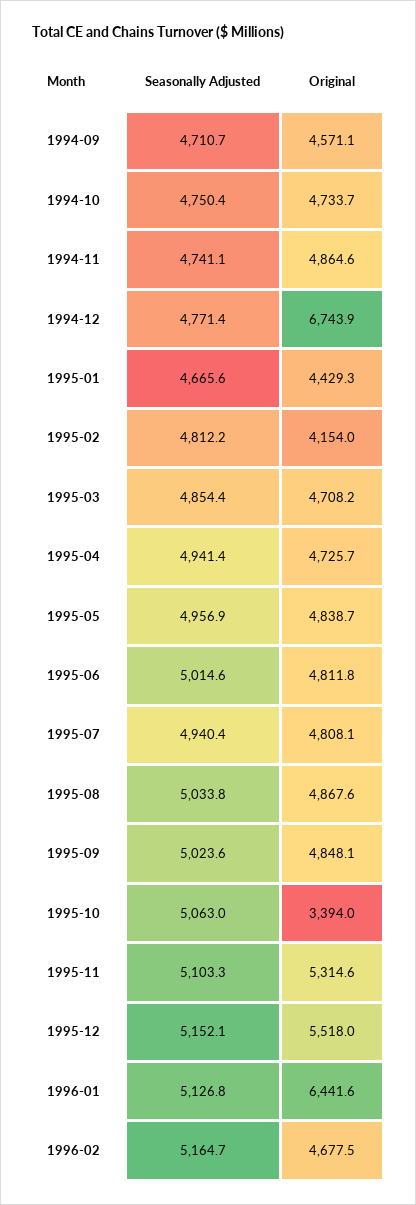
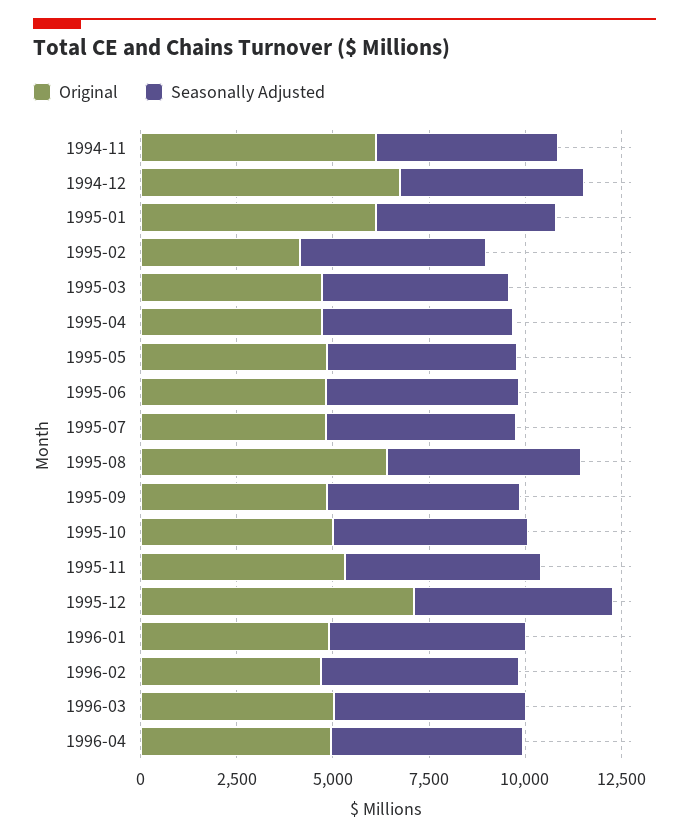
Seasonally Adjusted, 1994-09: 4710.7 -> none
Original, 1994-09: 4571.1 -> none
Seasonally Adjusted, 1994-10: 4750.4 -> none
Original, 1994-10: 4733.7 -> none
Original, 1994-11: 4864.6 -> 6000
Original, 1995-01: 4429.3 -> 6000
Original, 1995-08: 4867.6 -> 6500
Original, 1995-10: 3394 -> 5000
Original, 1995-12: 5518 -> 7000
Original, 1996-01: 6441.6 -> 5000
Original, 1996-03: none -> 5000
Seasonally Adjusted, 1996-03: none -> 5000
Original, 1996-04: none -> 5000
Seasonally Adjusted, 1996-04: none -> 5000

